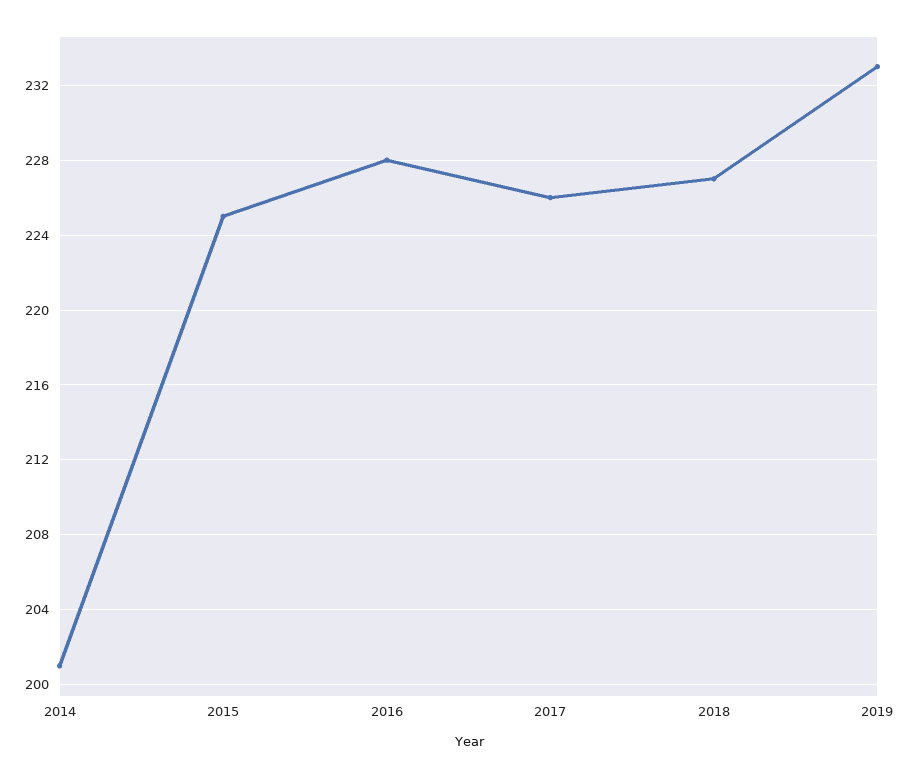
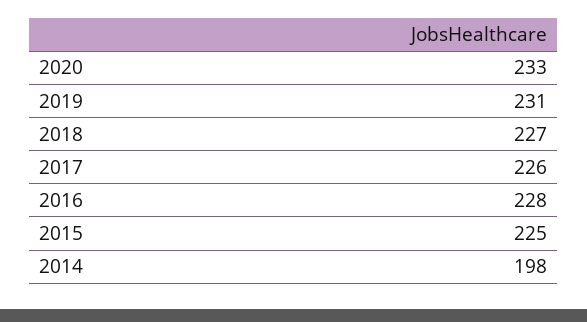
2014: 201 -> 198
2019: 233 -> 231
2020: none -> 233

